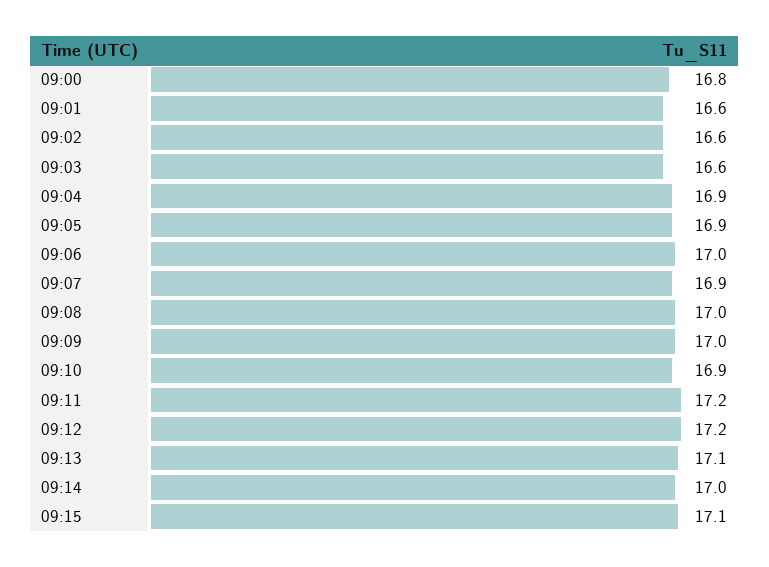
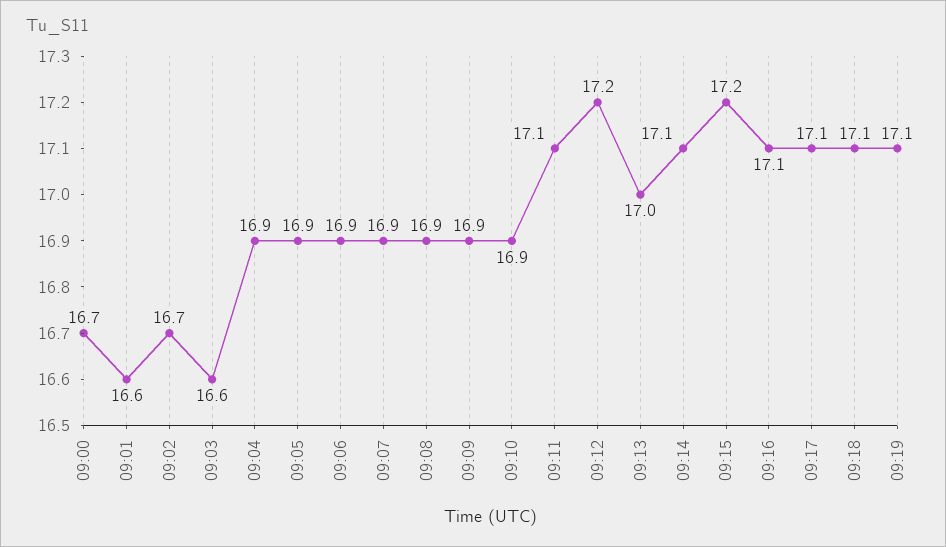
09:00: 16.8 -> 16.7
09:02: 16.6 -> 16.7
09:06: 17 -> 16.9
09:08: 17 -> 16.9
09:09: 17 -> 16.9
09:11: 17.2 -> 17.1
09:13: 17.1 -> 17
09:14: 17 -> 17.1
09:15: 17.1 -> 17.2
09:16: none -> 17.1
09:17: none -> 17.1
09:18: none -> 17.1
09:19: none -> 17.1

